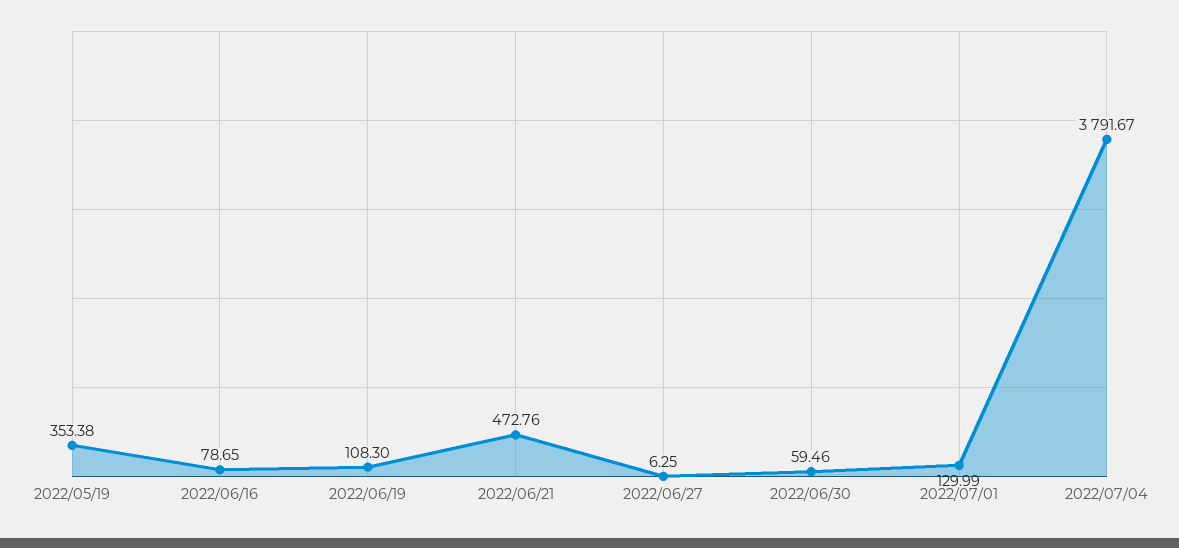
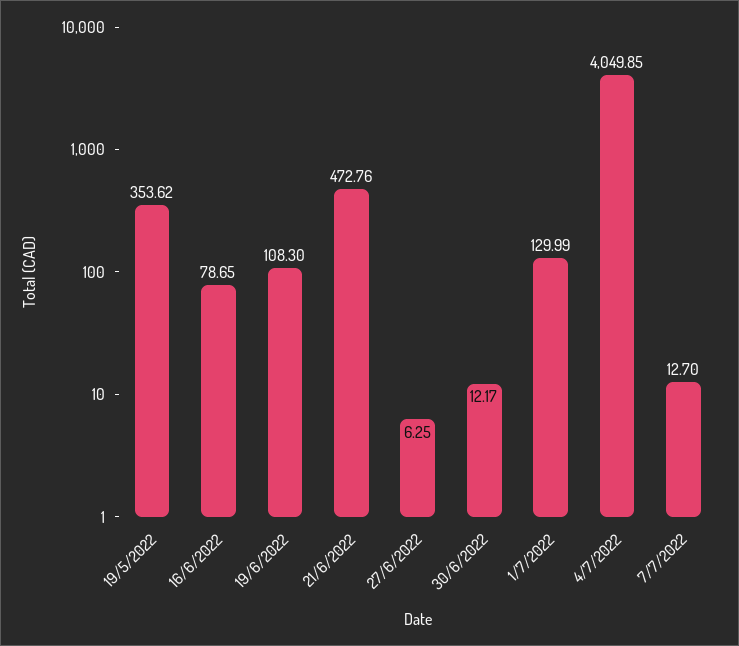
2022/05/19: 353.38 -> 353.62
2022/06/30: 59.46 -> 12.17
2022/07/04: 3791.67 -> 4049.85
7/7/2022: none -> 12.7

